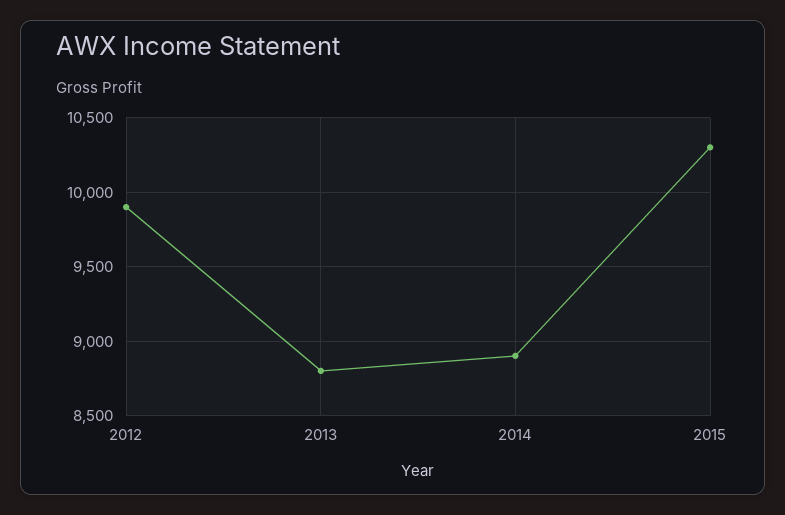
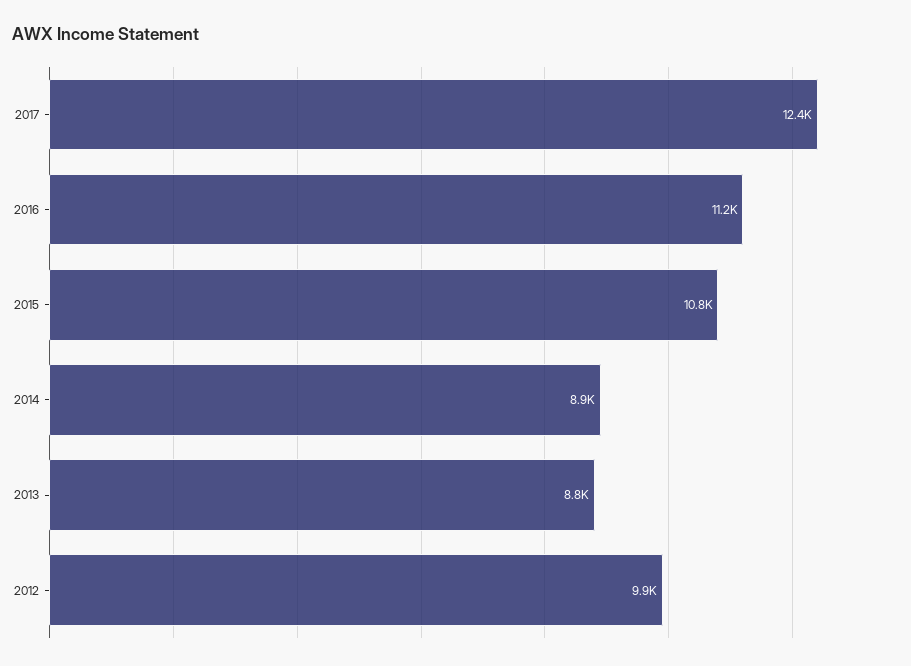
2015: 10300 -> 10800
2017: none -> 12400
2016: none -> 11200

